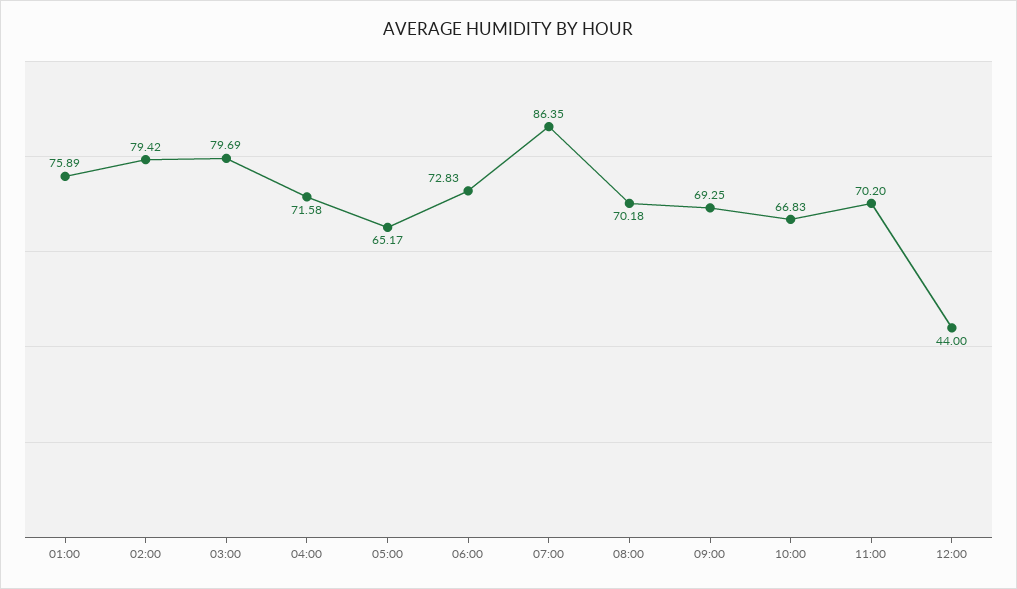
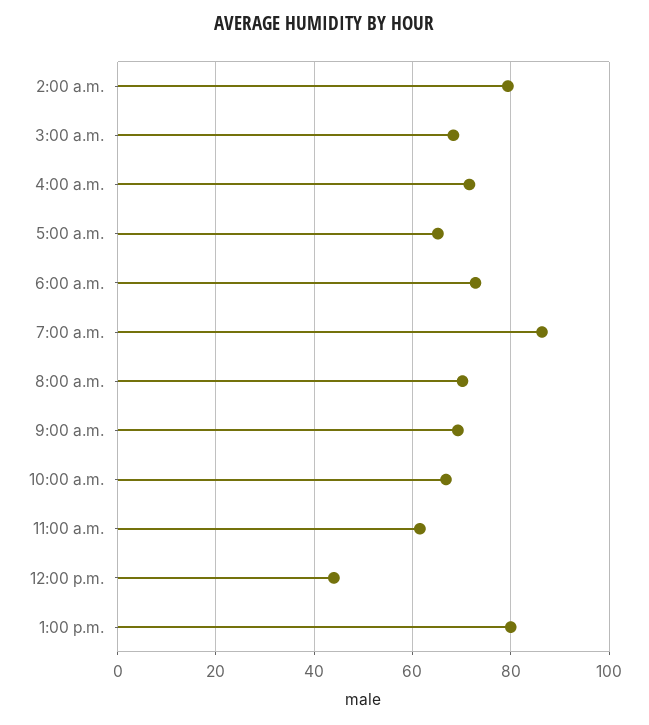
01:00: 75.89 -> none
03:00: 79.69 -> 68
11:00: 70.2 -> 62
1:00 p.m.: none -> 80

